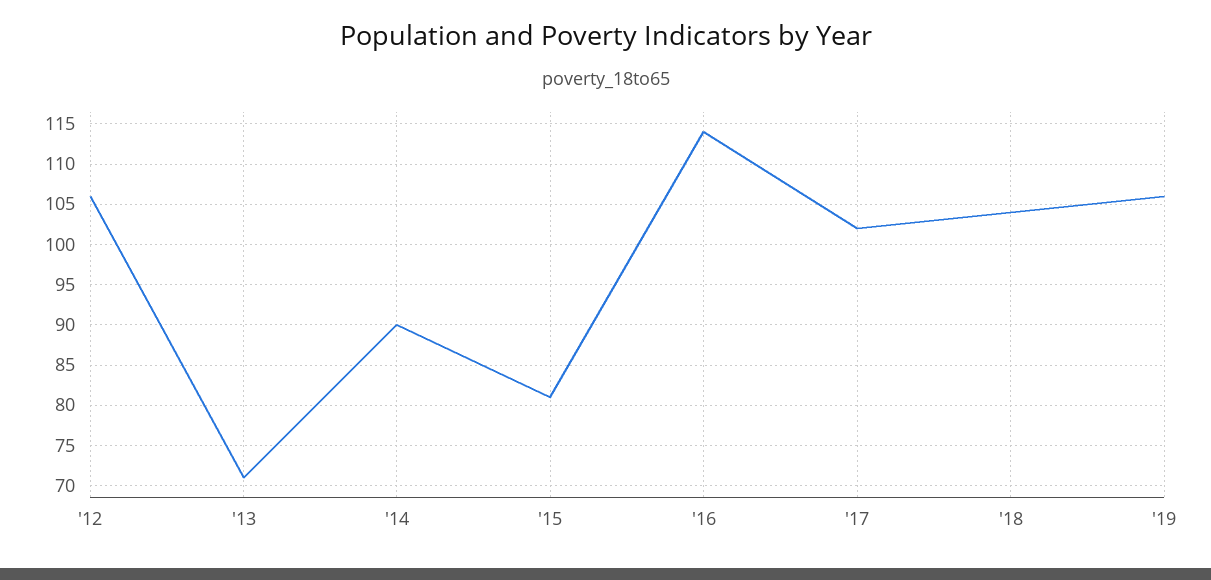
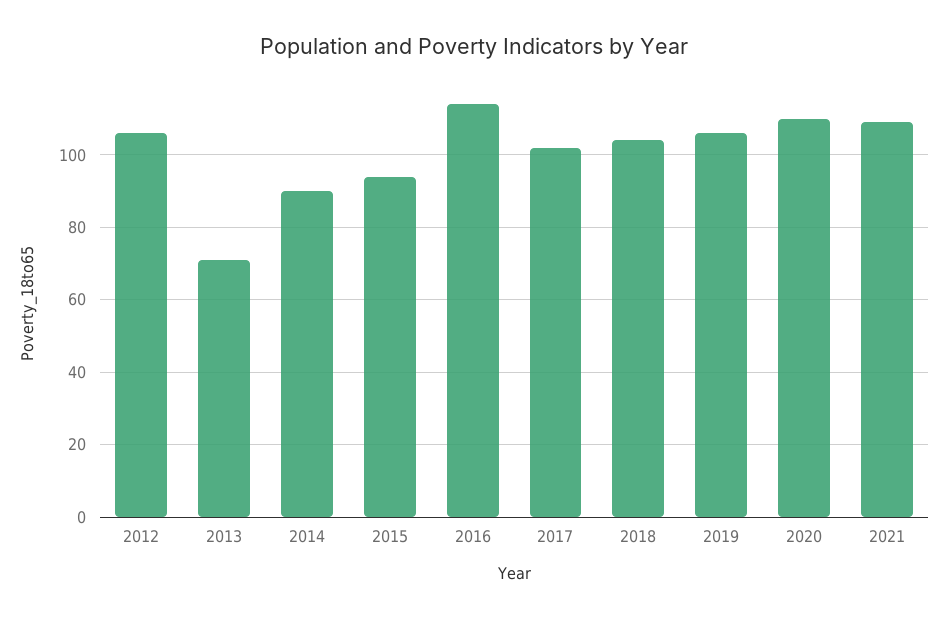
'15: 81 -> 95
2020: none -> 110
2021: none -> 110

